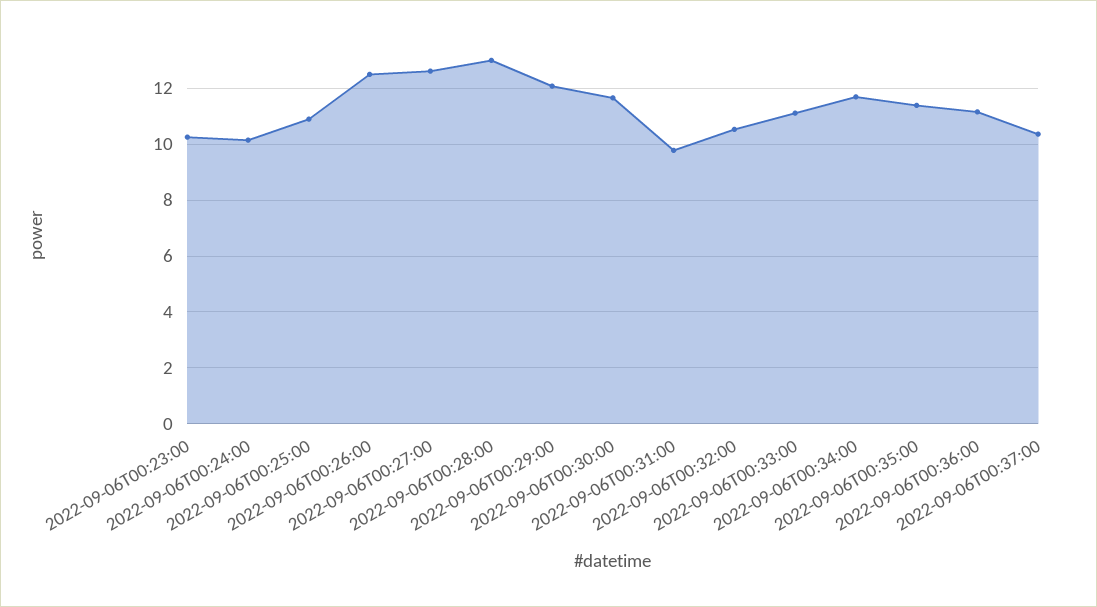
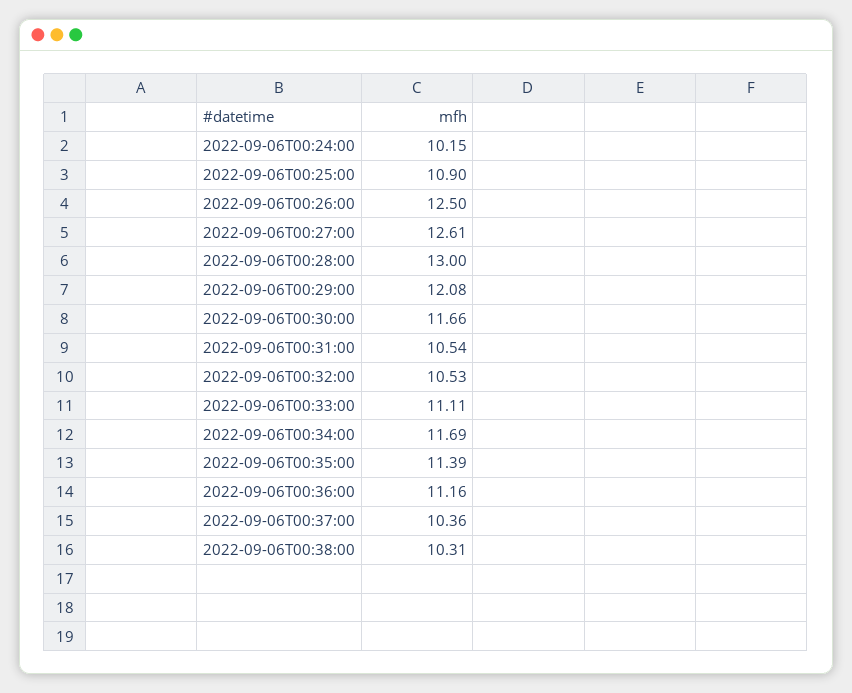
2022-09-06T00:23:00: 10.25 -> none
2022-09-06T00:31:00: 9.75 -> 10.54
2022-09-06T00:38:00: none -> 10.31

